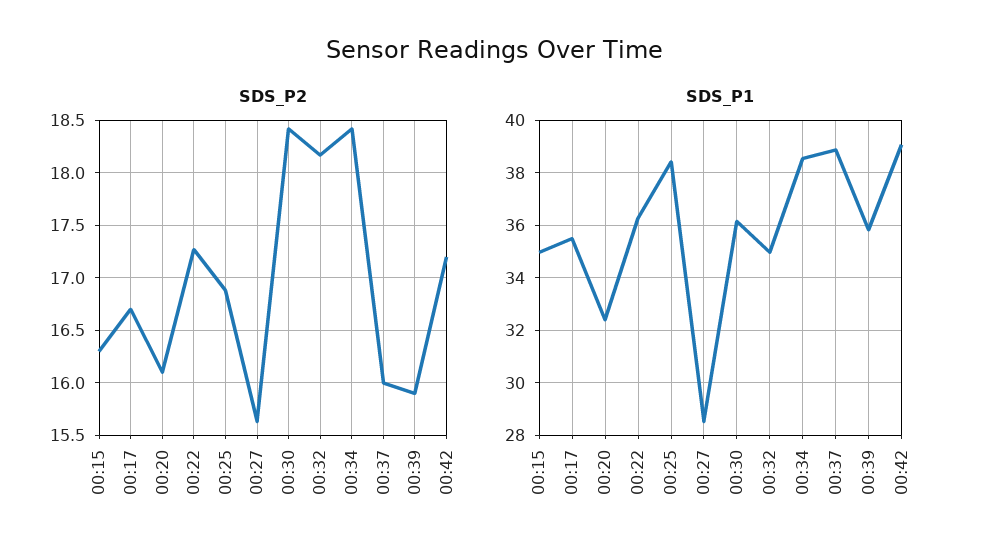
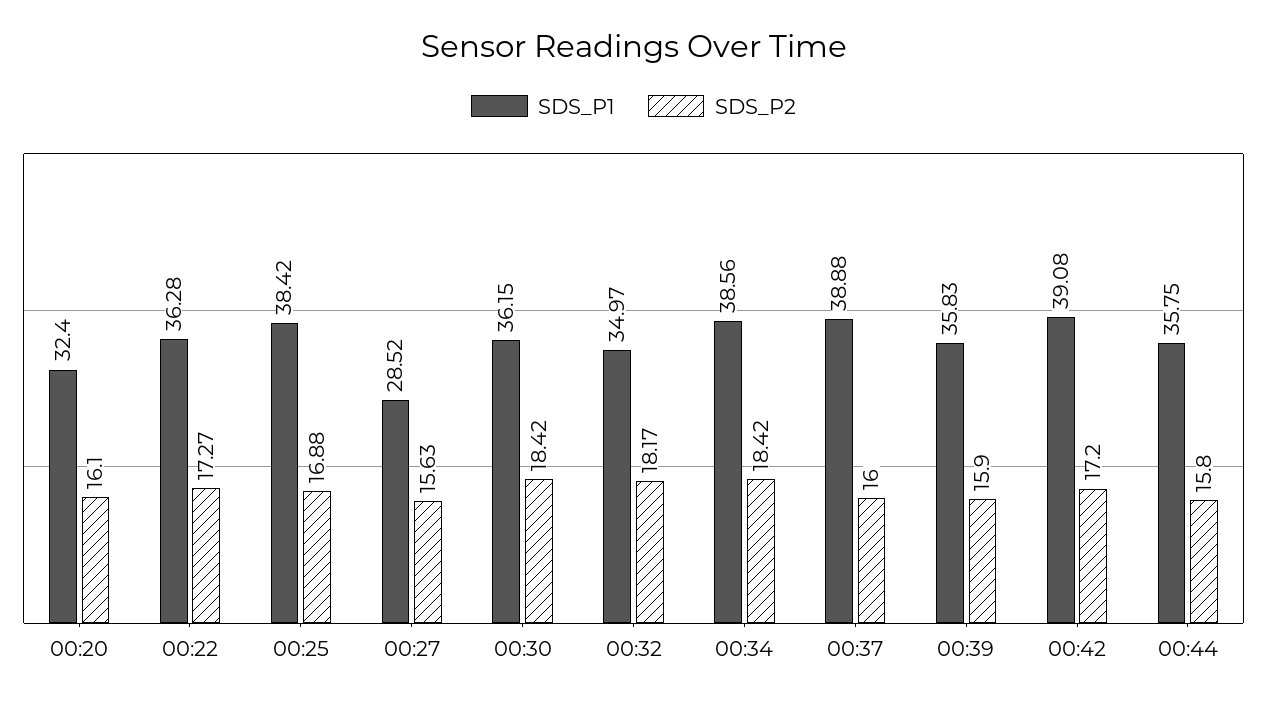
SDS_P2, 00:15: 16.3 -> none
SDS_P2, 00:17: 16.7 -> none
SDS_P1, 00:15: 35 -> none
SDS_P1, 00:17: 35.5 -> none
SDS_P1, 00:44: none -> 35.75
SDS_P2, 00:44: none -> 15.8

